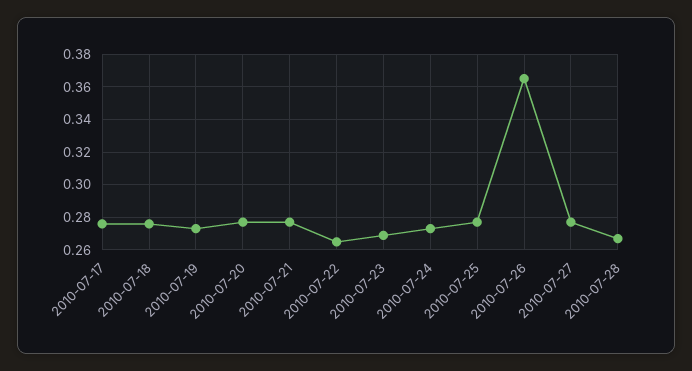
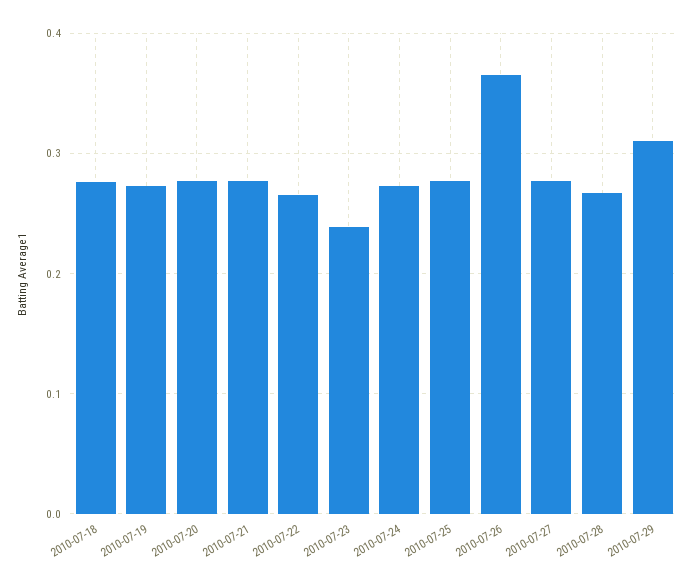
2010-07-17: 0.275 -> none
2010-07-23: 0.27 -> 0.24
2010-07-29: none -> 0.31

